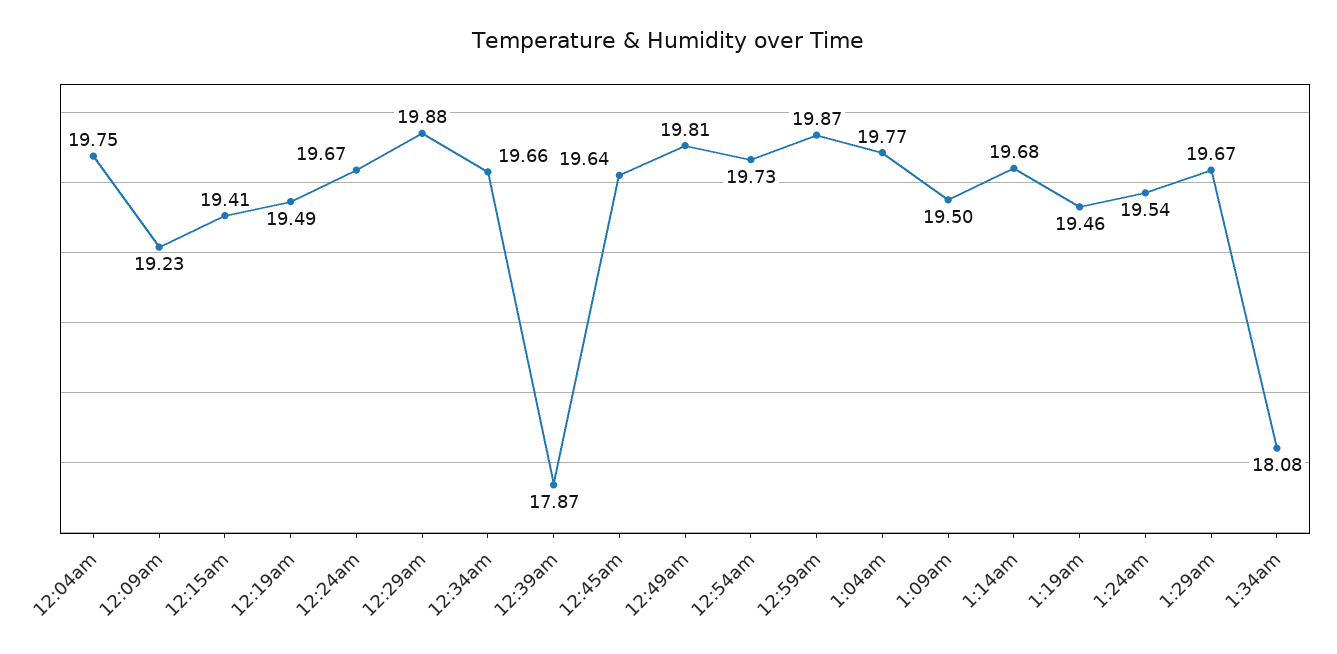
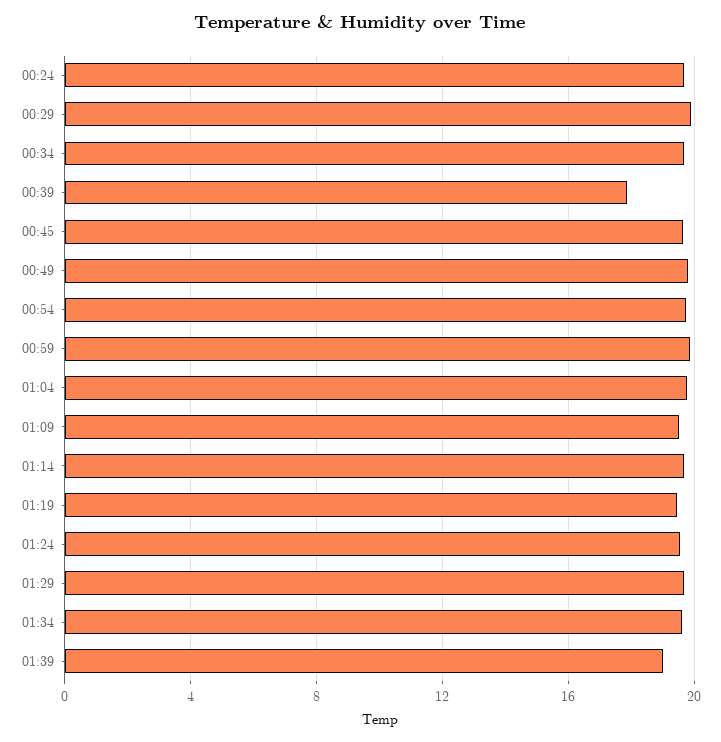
12:04am: 19.75 -> none
12:09am: 19.23 -> none
12:15am: 19.41 -> none
12:19am: 19.49 -> none
1:34am: 18.08 -> 19.5
01:39: none -> 19

